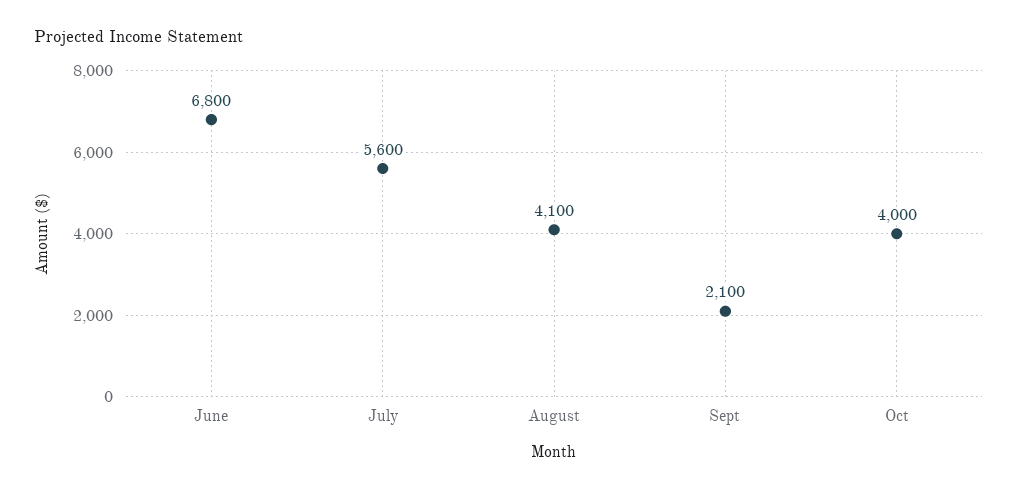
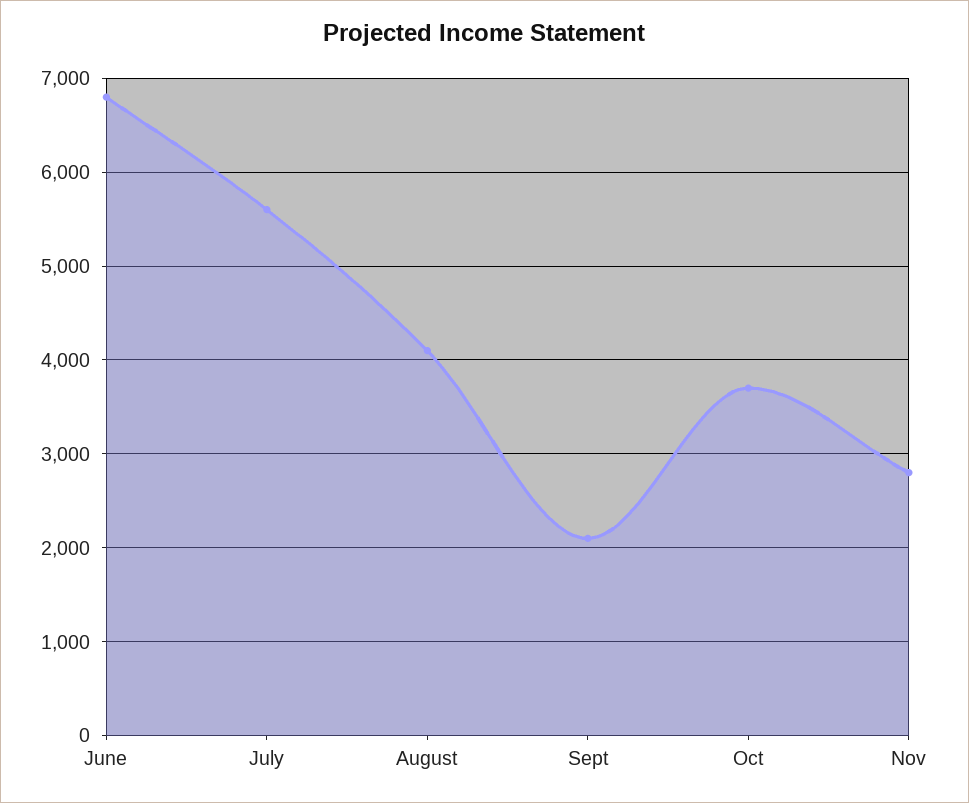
Oct: 4000 -> 3700
Nov: none -> 2800

